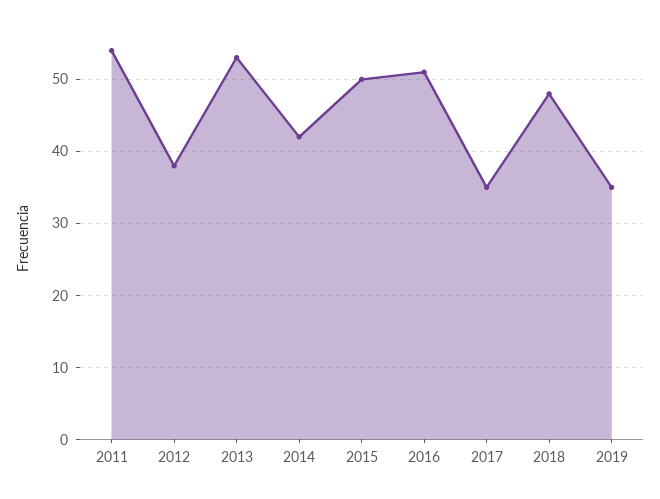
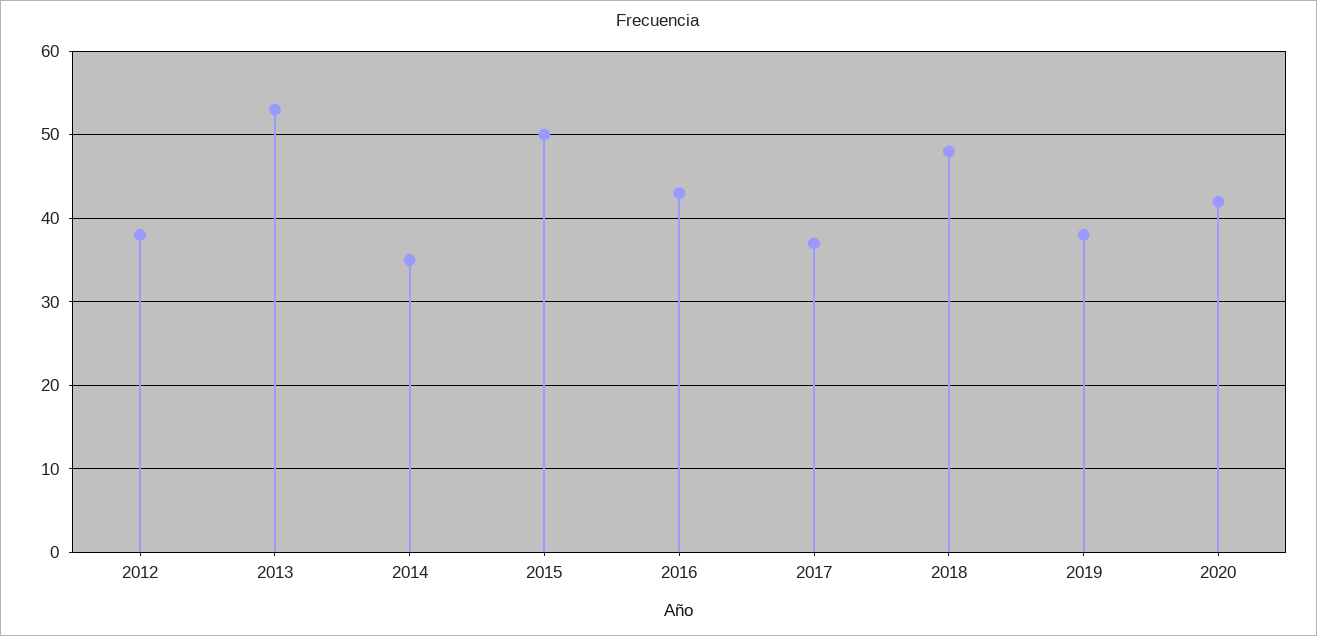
2011: 54 -> none
2014: 42 -> 35
2016: 51 -> 43
2017: 35 -> 37
2019: 35 -> 38
2020: none -> 42

